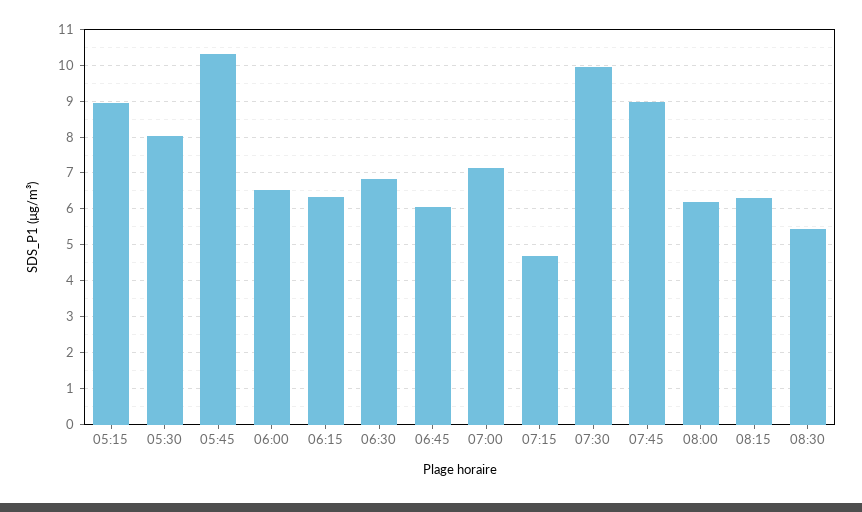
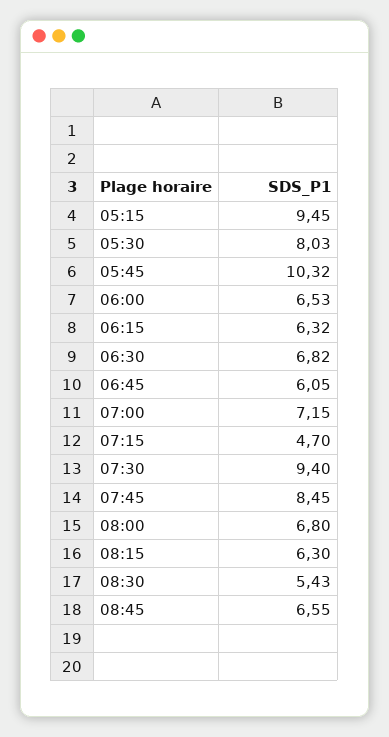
05:15: 9 -> 9.45
07:30: 10 -> 9.4
07:45: 9 -> 8.45
08:00: 6.2 -> 6.8
08:45: none -> 6.55

